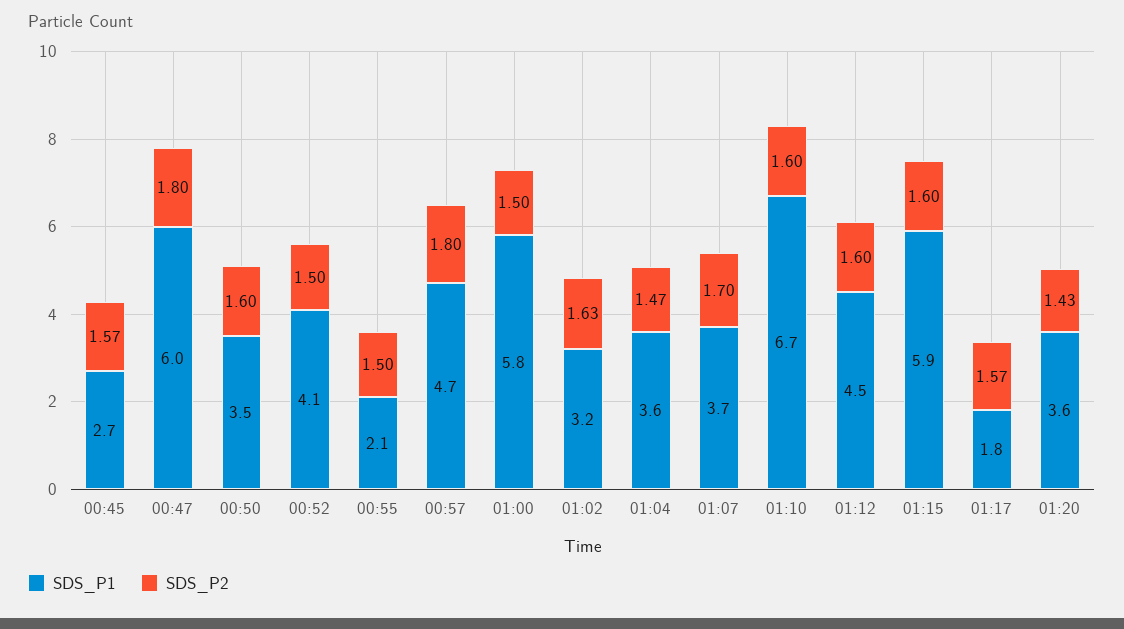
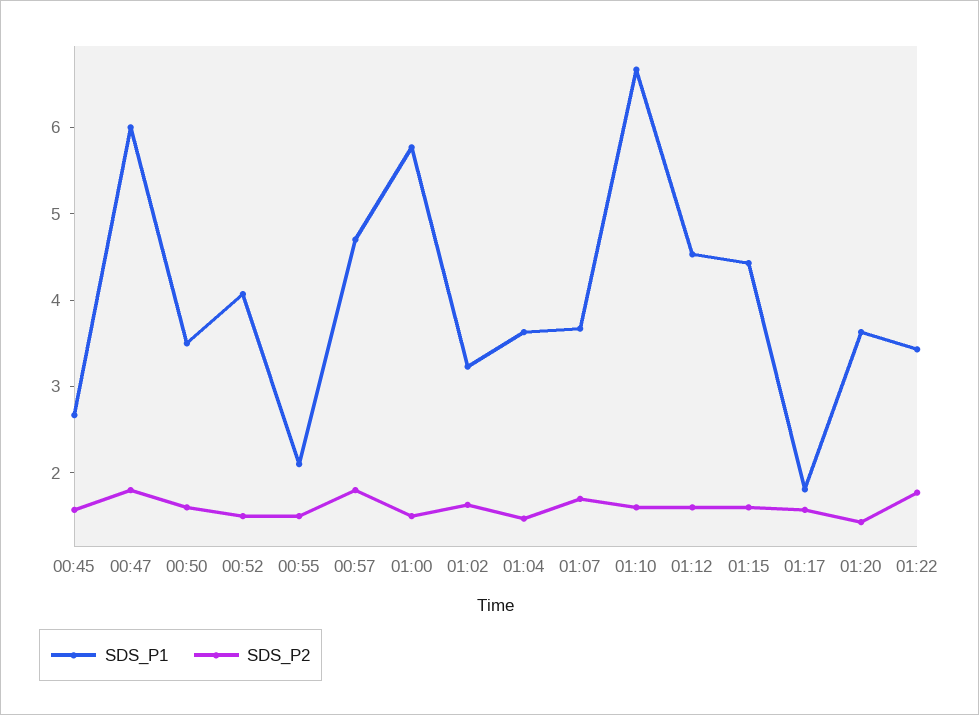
SDS_P1, 01:15: 5.9 -> 4.4
SDS_P1, 01:22: none -> 3.4
SDS_P2, 01:22: none -> 1.8

